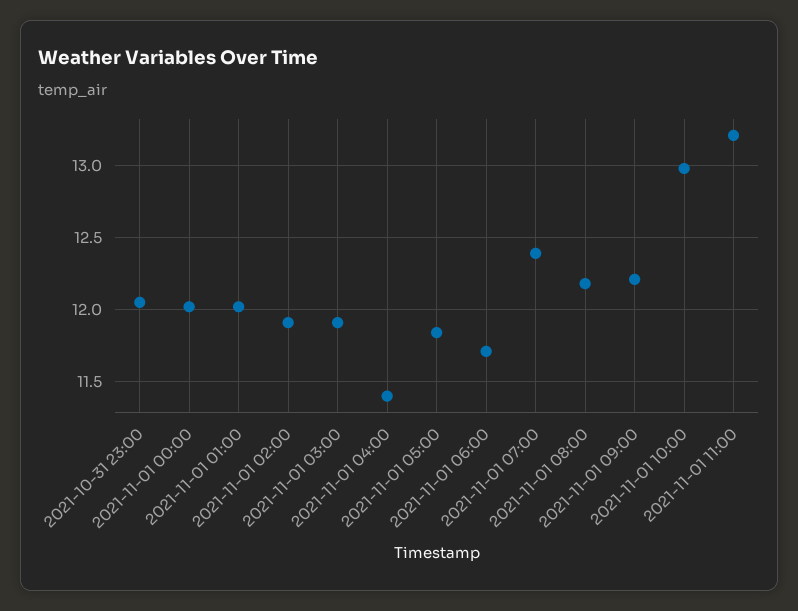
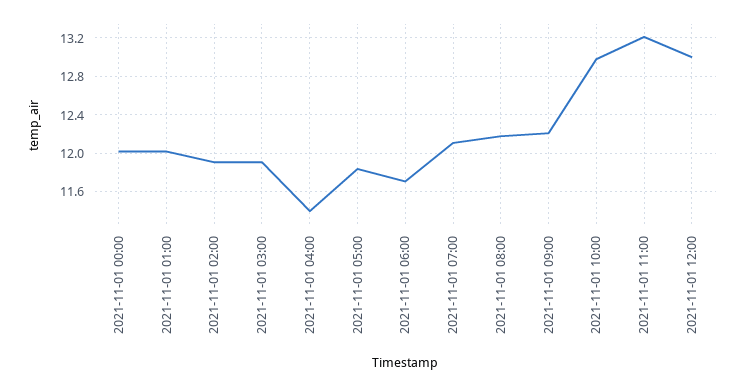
2021-10-31 23:00: 12.05 -> none
2021-11-01 07:00: 12.4 -> 12.1
2021-11-01 12:00: none -> 13

